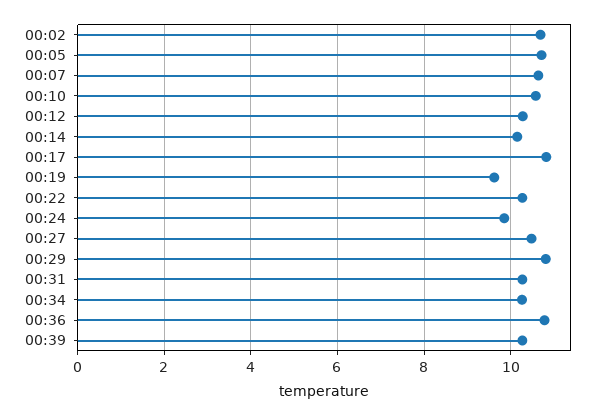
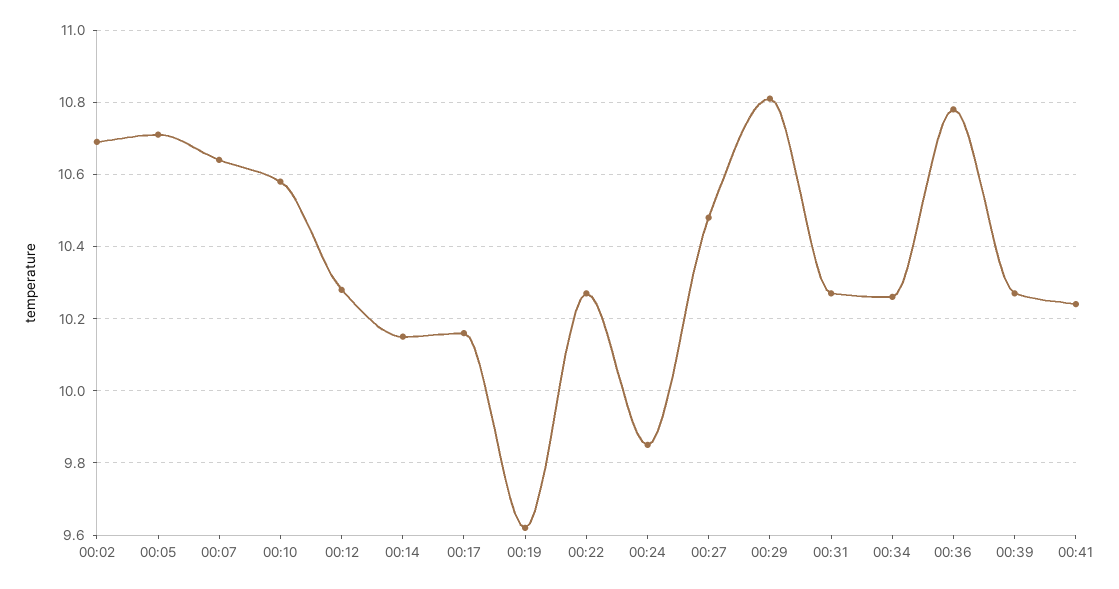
00:17: 10.8 -> 10.15
00:41: none -> 10.25

